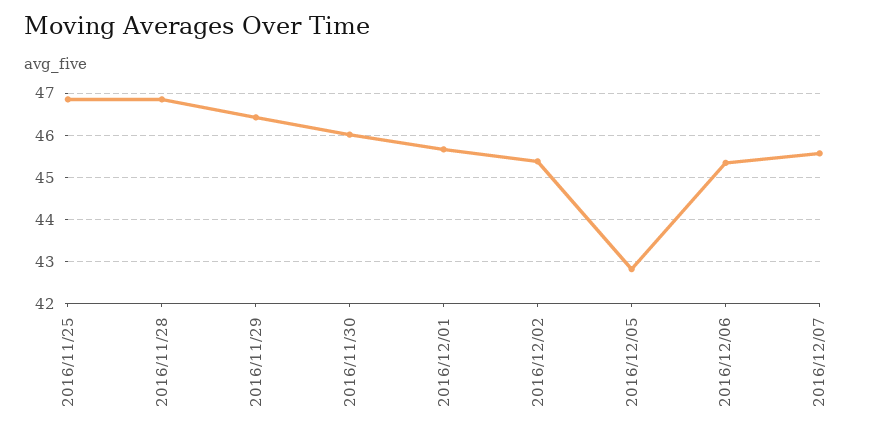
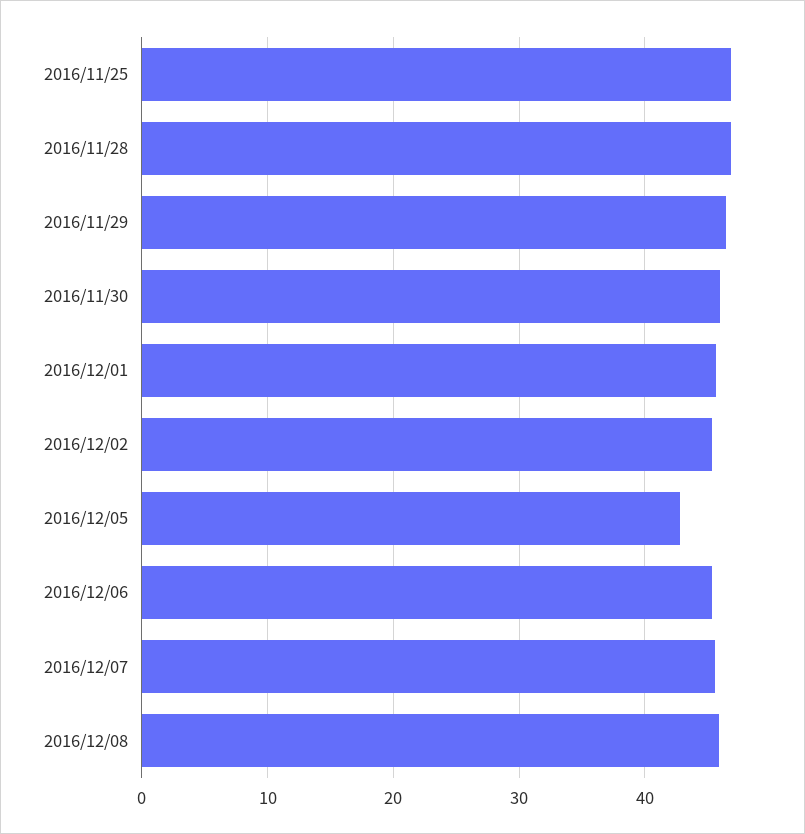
2016/12/08: none -> 46

